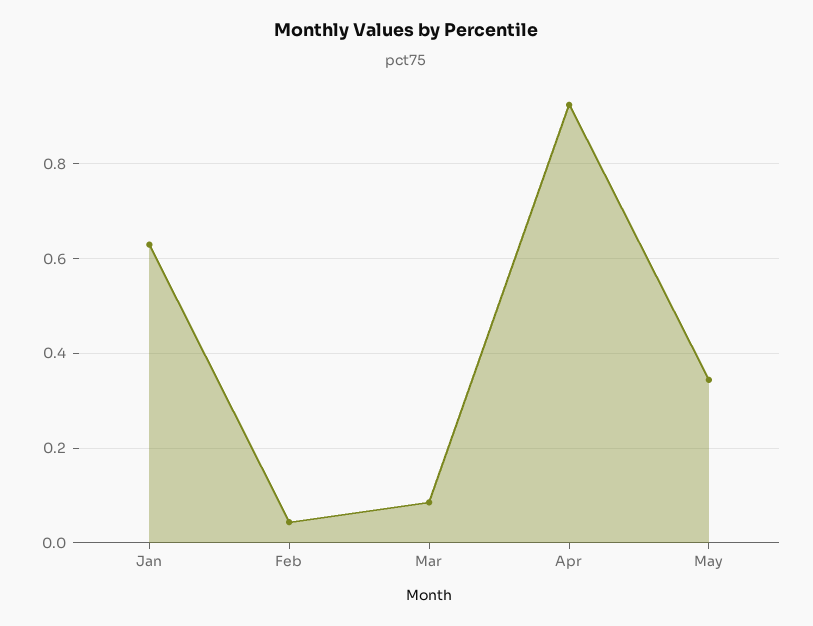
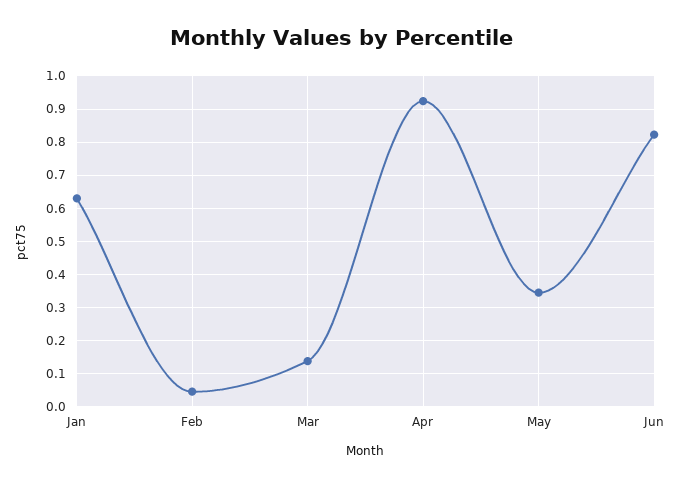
Mar: 0.08 -> 0.14
Jun: none -> 0.82

